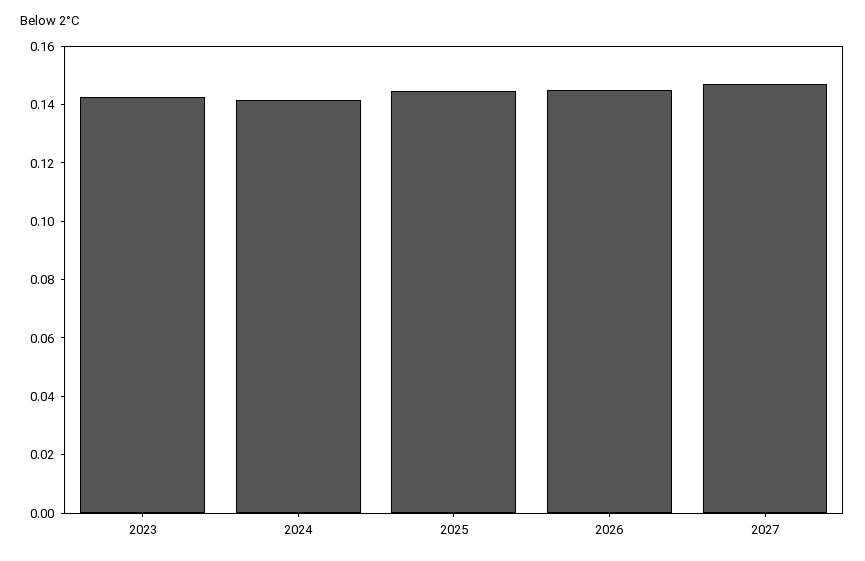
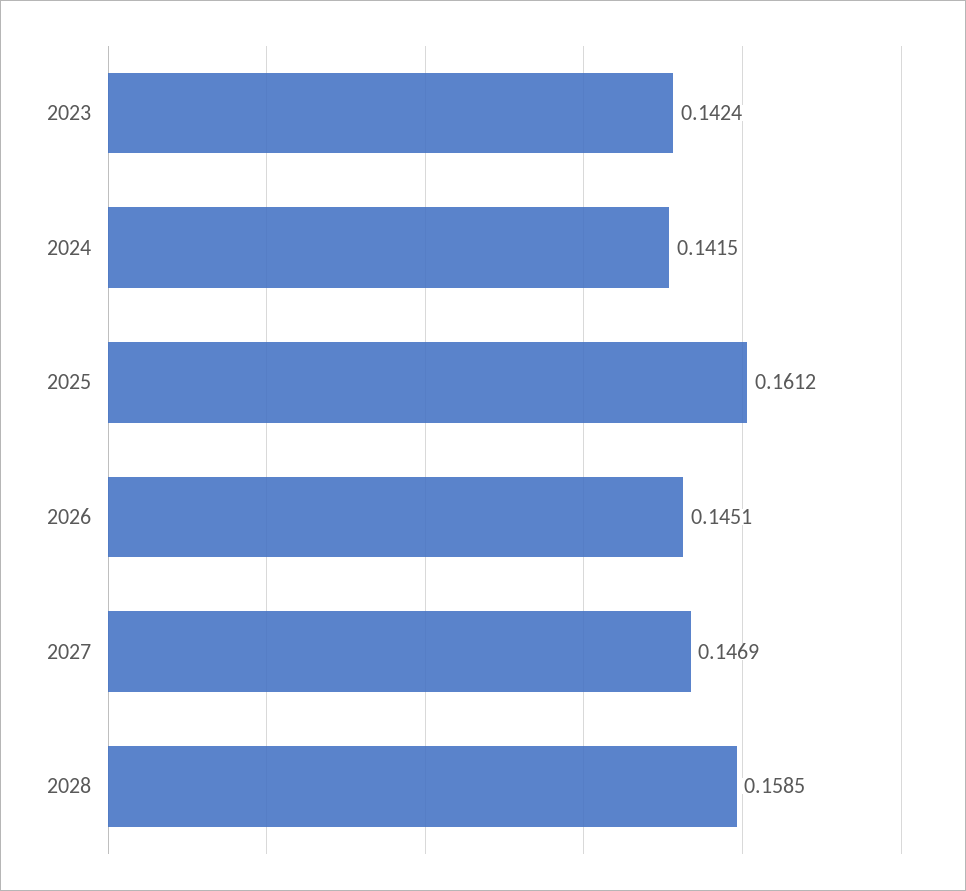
2025: 0.145 -> 0.1612
2028: none -> 0.1585

